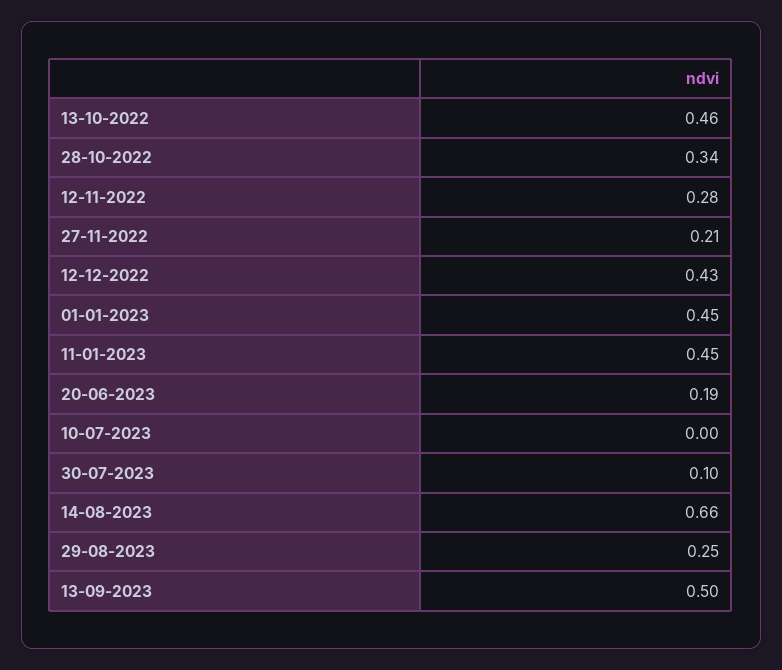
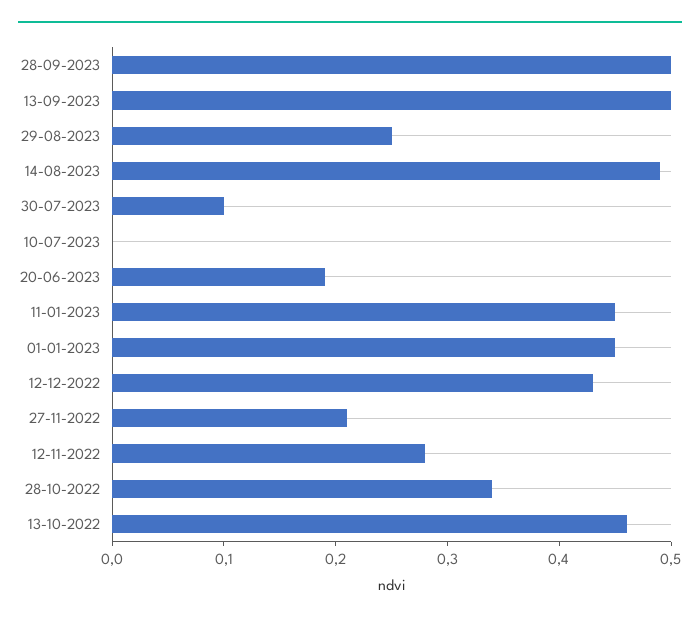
14-08-2023: 0.66 -> 0.49
28-09-2023: none -> 0.5

